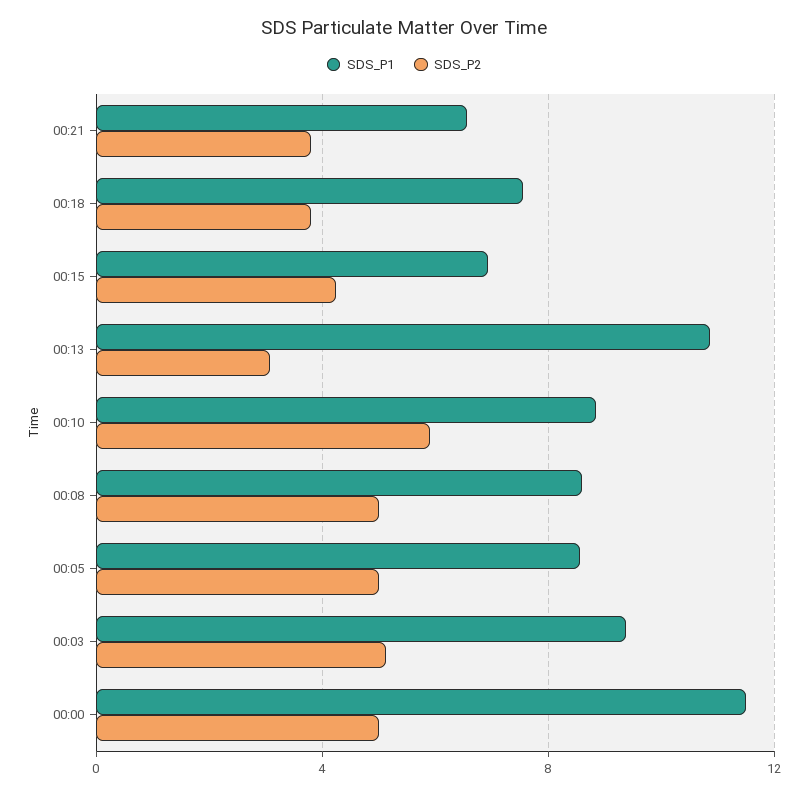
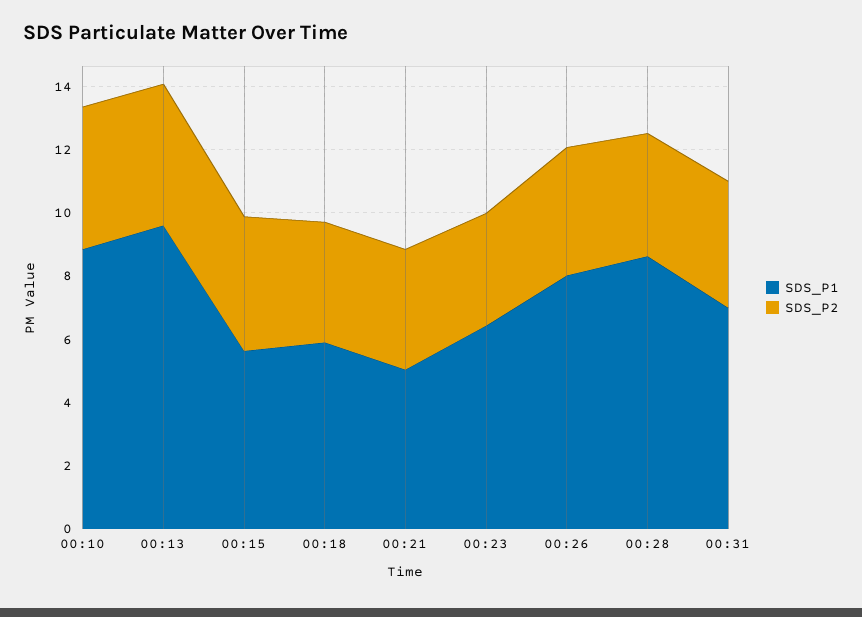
SDS_P1, 00:21: 6.5 -> 5
SDS_P1, 00:18: 7.5 -> 6
SDS_P1, 00:15: 7 -> 5.5
SDS_P1, 00:13: 11 -> 9.5
SDS_P2, 00:13: 3 -> 4.5
SDS_P2, 00:10: 6 -> 4.5
SDS_P1, 00:08: 8.5 -> none
SDS_P2, 00:08: 5 -> none
SDS_P1, 00:05: 8.5 -> none
SDS_P2, 00:05: 5 -> none
SDS_P1, 00:03: 9.5 -> none
SDS_P2, 00:03: 5 -> none
SDS_P1, 00:00: 11.5 -> none
SDS_P2, 00:00: 5 -> none
SDS_P1, 00:23: none -> 6.5
SDS_P2, 00:23: none -> 3.5
SDS_P1, 00:26: none -> 8
SDS_P2, 00:26: none -> 4
SDS_P1, 00:28: none -> 8.5
SDS_P2, 00:28: none -> 4
SDS_P1, 00:31: none -> 7
SDS_P2, 00:31: none -> 4

